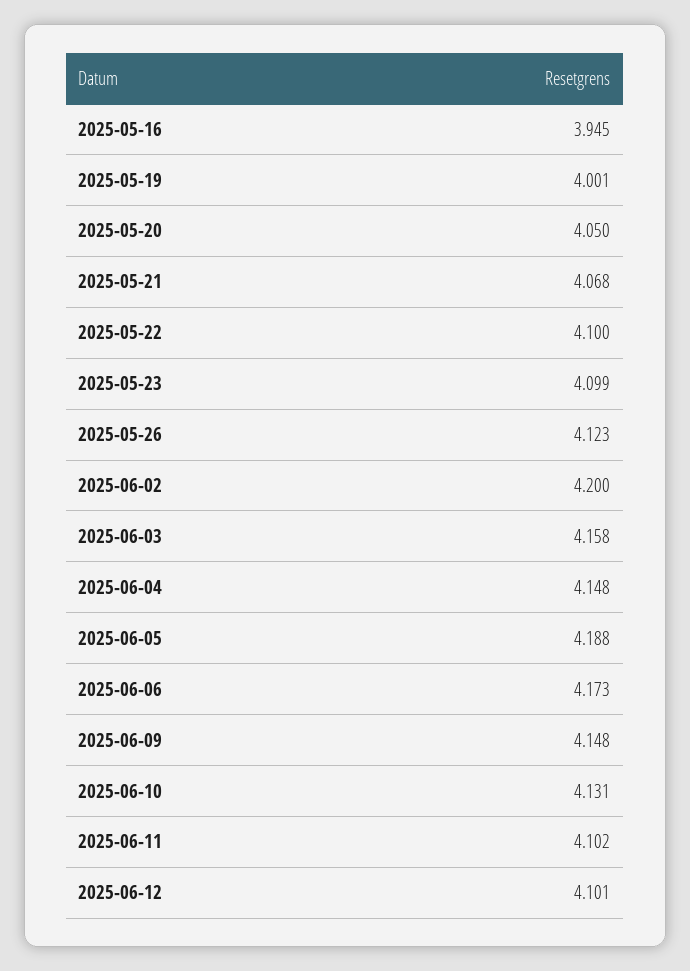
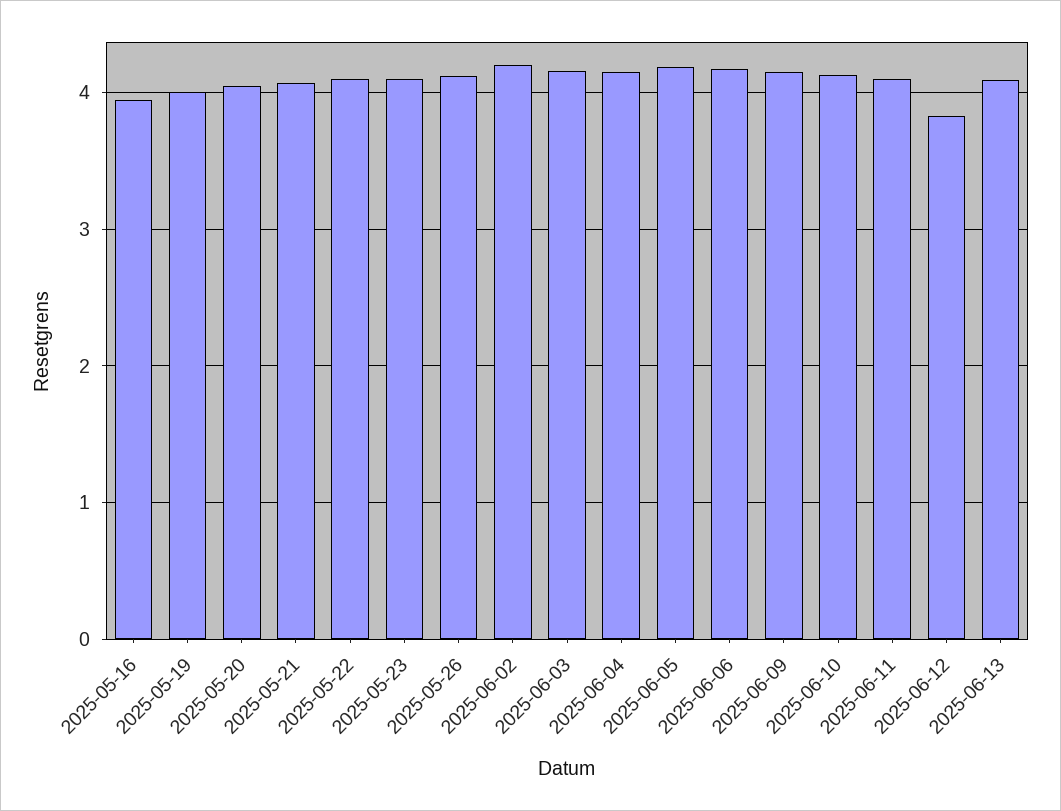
2025-06-12: 4.101 -> 3.8
2025-06-13: none -> 4.1

